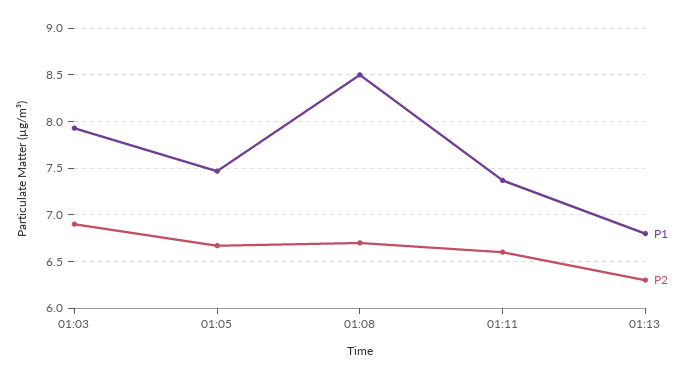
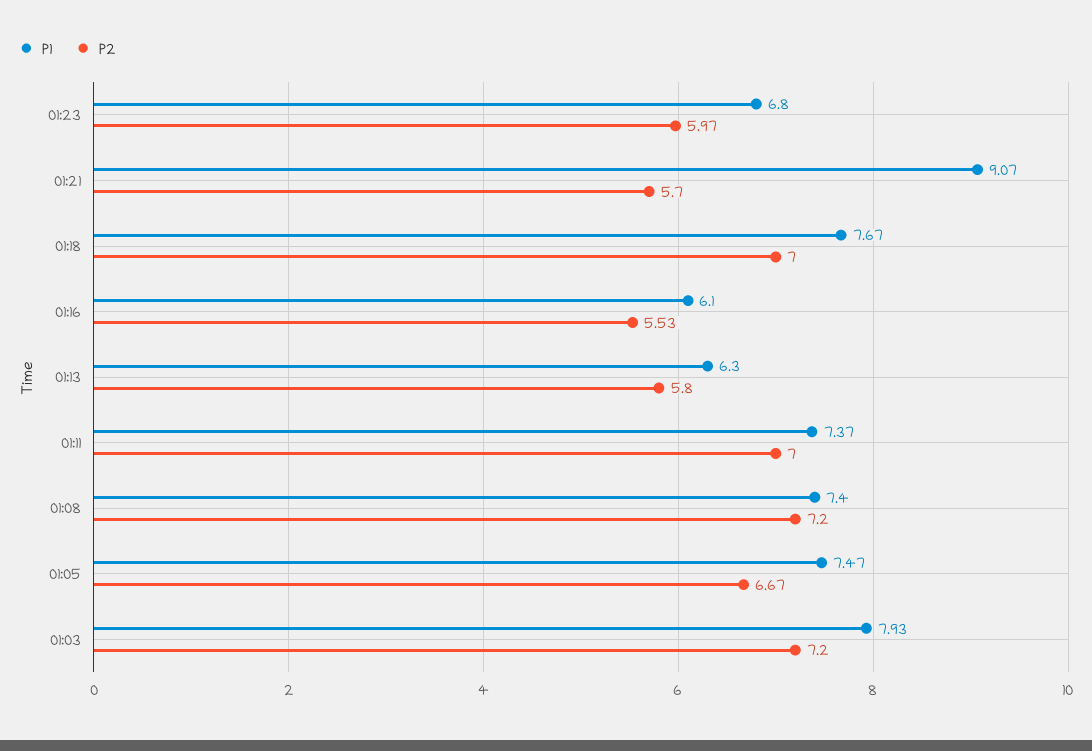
P2, 01:03: 6.9 -> 7.2
P1, 01:08: 8.5 -> 7.4
P2, 01:08: 6.7 -> 7.2
P2, 01:11: 6.6 -> 7
P1, 01:13: 6.8 -> 6.3
P2, 01:13: 6.3 -> 5.8
P1, 01:23: none -> 6.8
P2, 01:23: none -> 5.97
P1, 01:21: none -> 9.07
P2, 01:21: none -> 5.7
P1, 01:18: none -> 7.67
P2, 01:18: none -> 7
P1, 01:16: none -> 6.1
P2, 01:16: none -> 5.53

